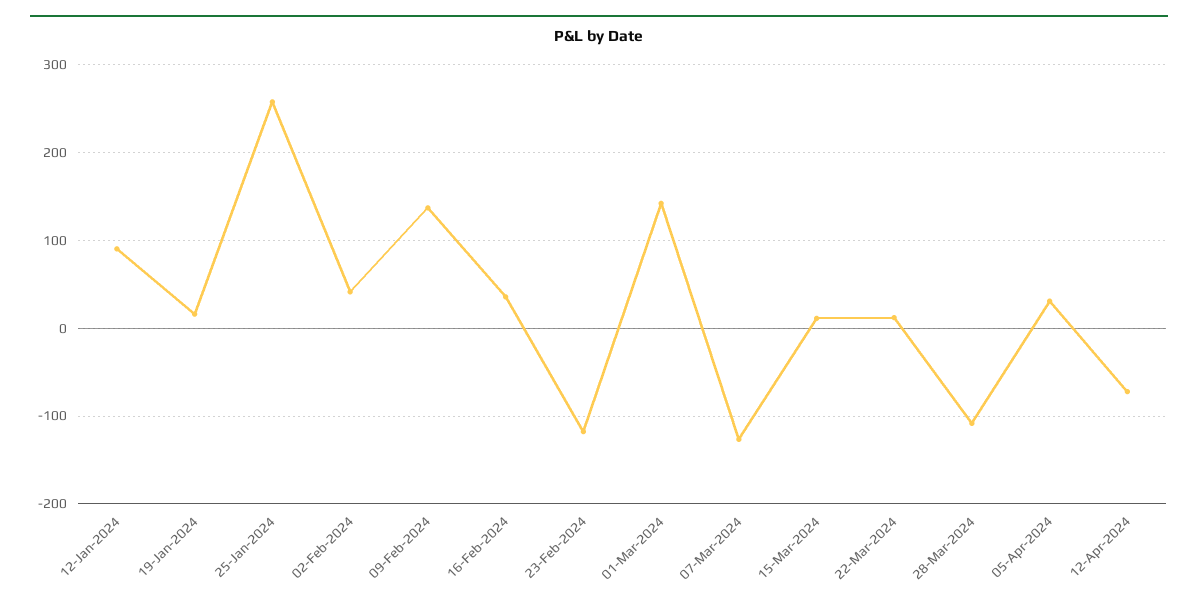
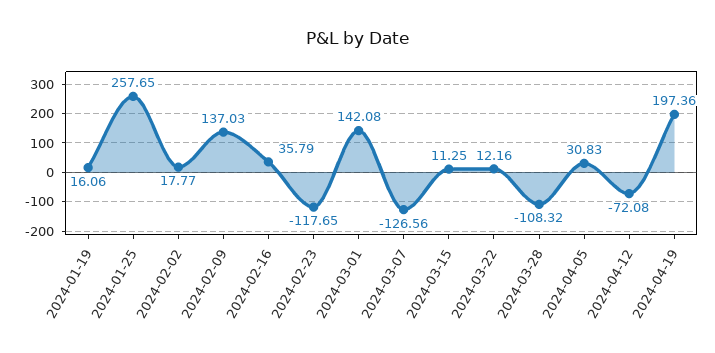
12-Jan-2024: 90 -> none
02-Feb-2024: 40 -> 17.77
2024-04-19: none -> 197.36

